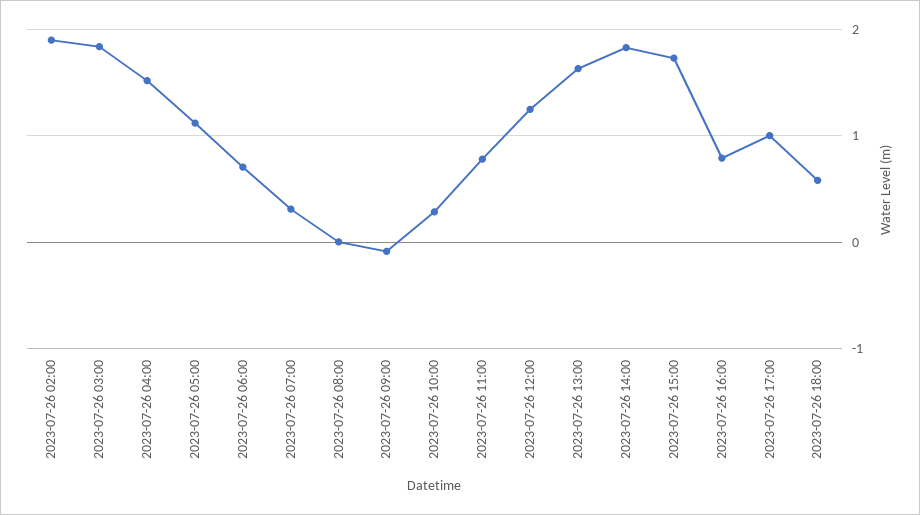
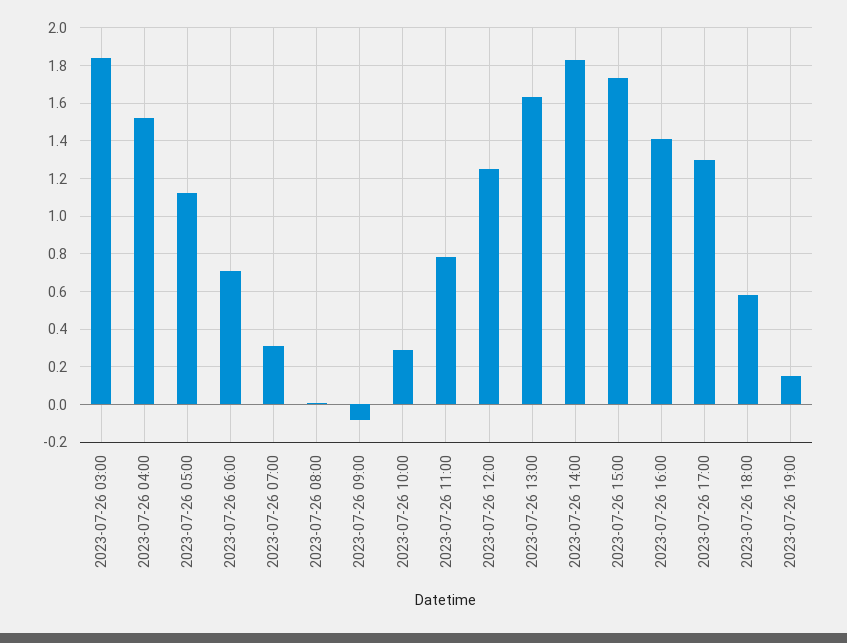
2023-07-26 02:00: 1.9 -> none
2023-07-26 16:00: 0.8 -> 1.4
2023-07-26 17:00: 1 -> 1.3
2023-07-26 19:00: none -> 0.15

